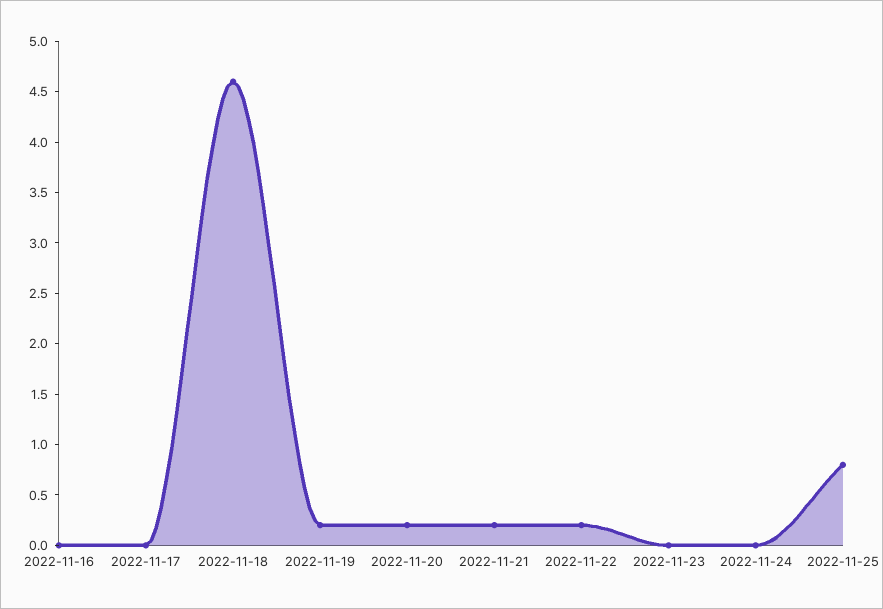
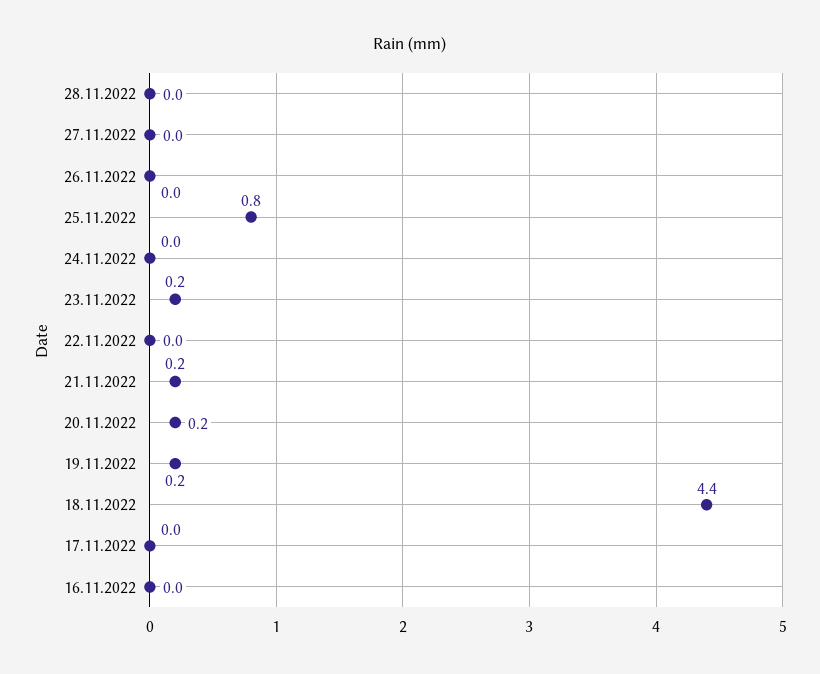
2022-11-18: 4.6 -> 4.4
2022-11-22: 0.2 -> 0
2022-11-23: 0 -> 0.2
28.11.2022: none -> 0
27.11.2022: none -> 0
26.11.2022: none -> 0

